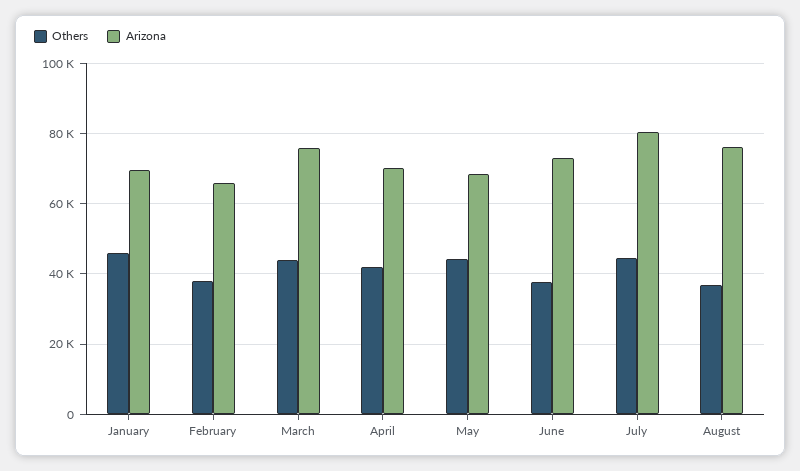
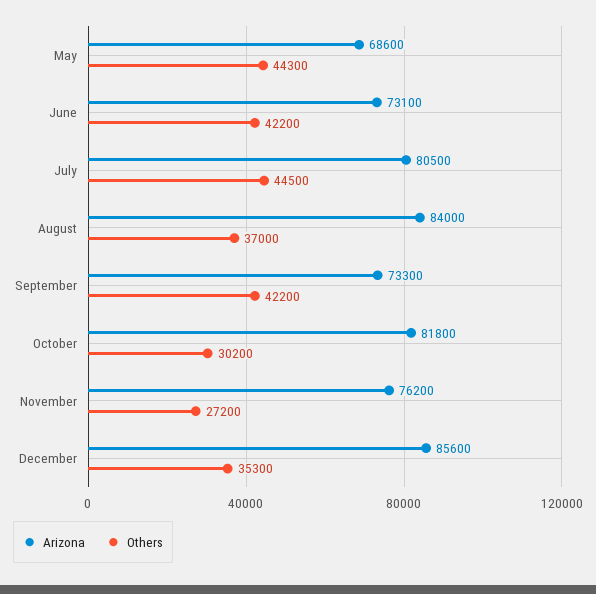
Others, January: 46000 -> none
Arizona, January: 70000 -> none
Others, February: 38000 -> none
Arizona, February: 66000 -> none
Others, March: 44000 -> none
Arizona, March: 76000 -> none
Others, April: 42000 -> none
Arizona, April: 70000 -> none
Others, June: 38000 -> 42200
Arizona, August: 76000 -> 84000
Arizona, September: none -> 73300
Others, September: none -> 42200
Arizona, October: none -> 81800
Others, October: none -> 30200
Arizona, November: none -> 76200
Others, November: none -> 27200
Arizona, December: none -> 85600
Others, December: none -> 35300

